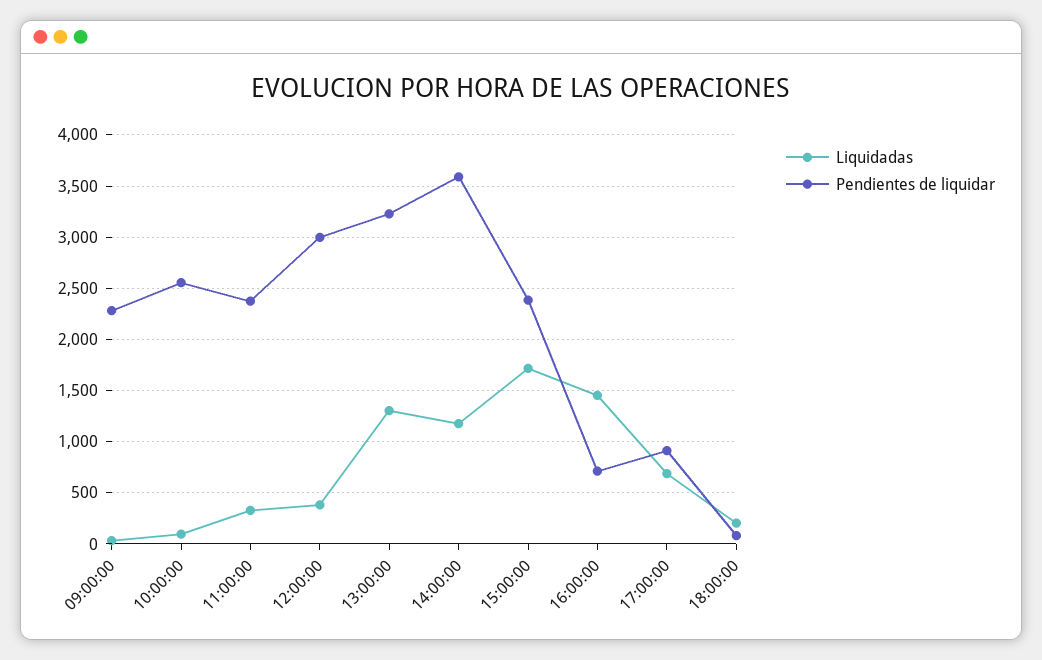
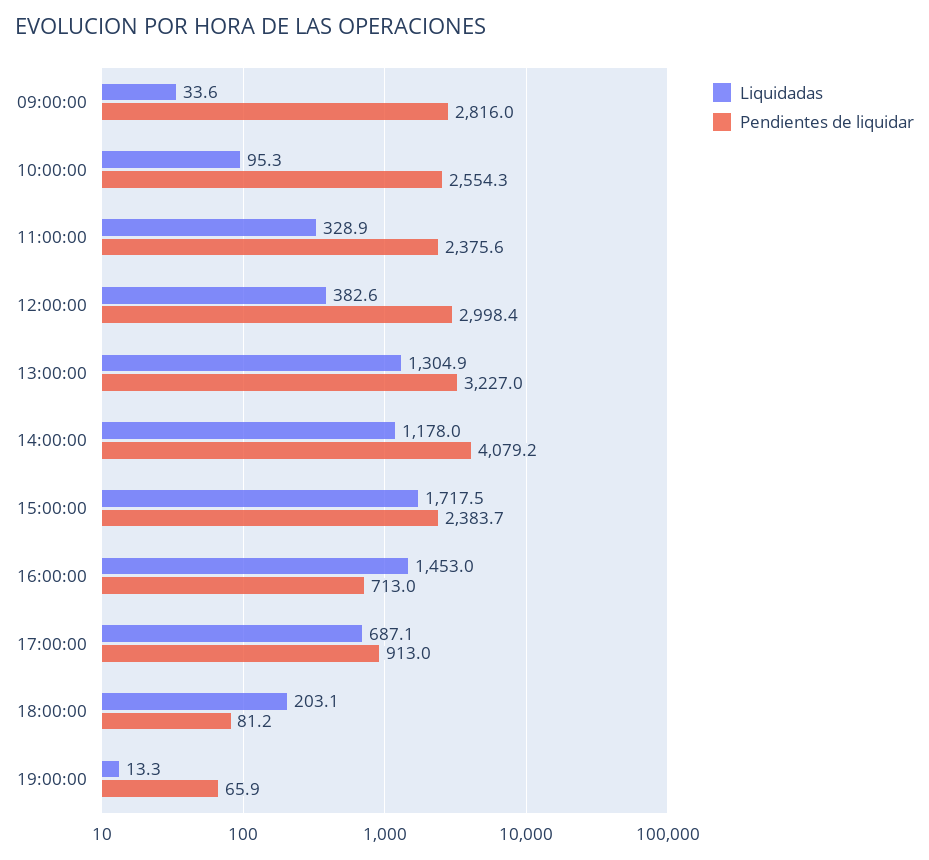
Pendientes de liquidar, 09:00:00: 2300 -> 2816
Pendientes de liquidar, 14:00:00: 3600 -> 4079.2
Liquidadas, 19:00:00: none -> 13.3
Pendientes de liquidar, 19:00:00: none -> 65.9

